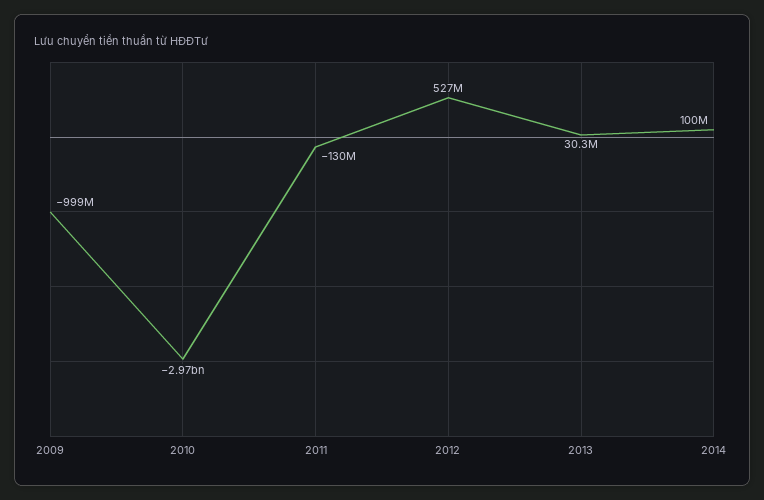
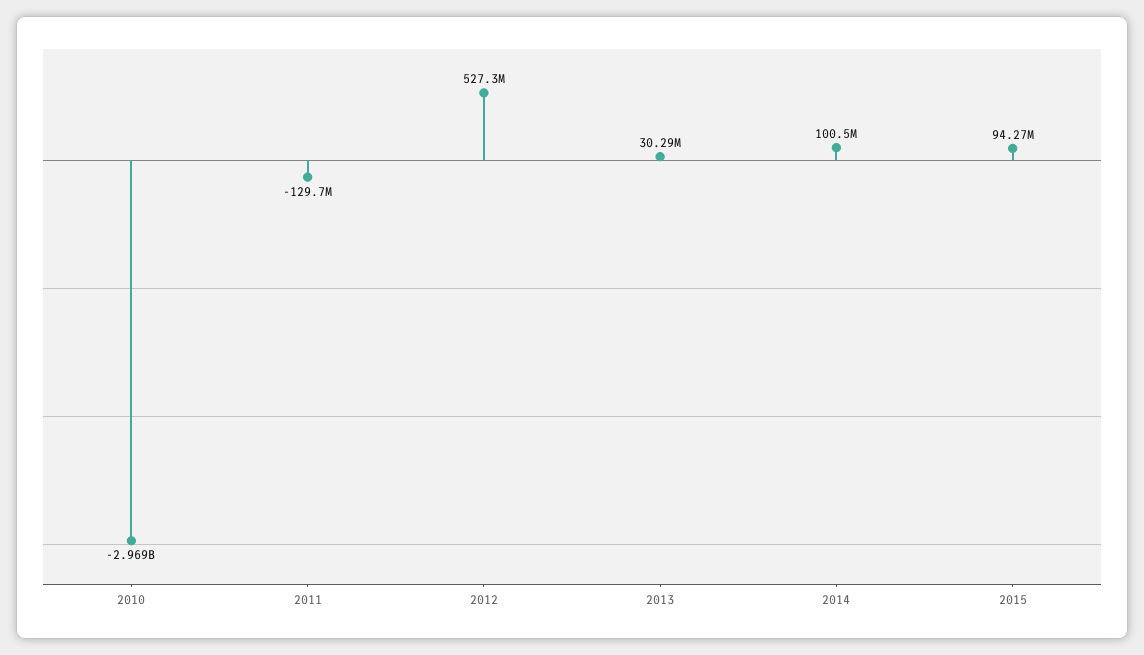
2009: -999000000 -> none
2015: none -> 94270000

